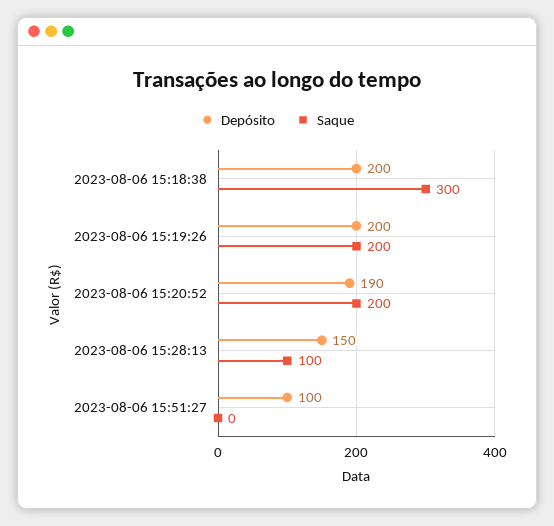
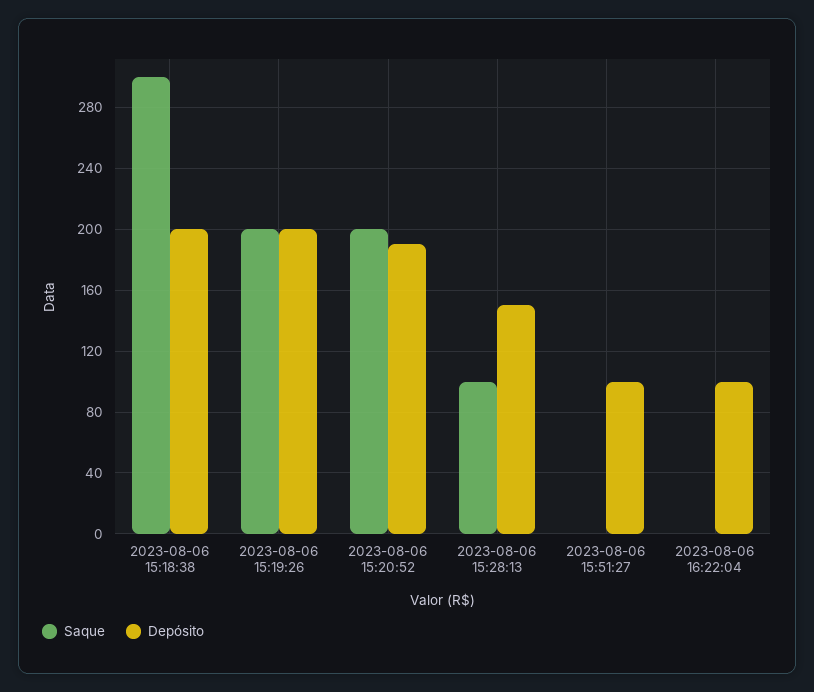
Saque, 2023-08-06 16:22:04: none -> 0
Depósito, 2023-08-06 16:22:04: none -> 100

